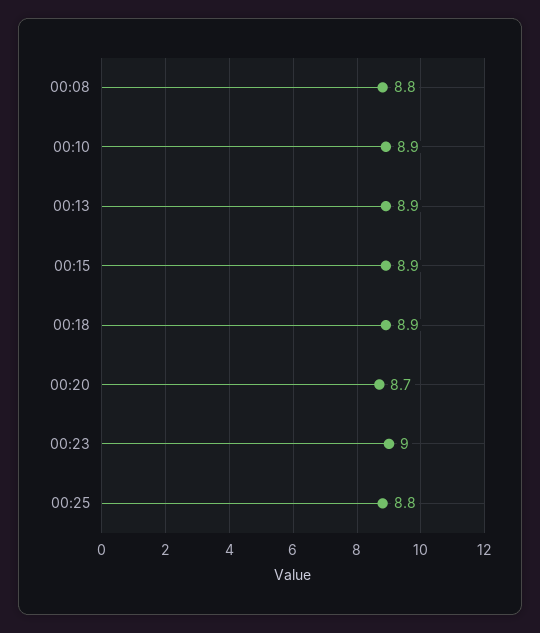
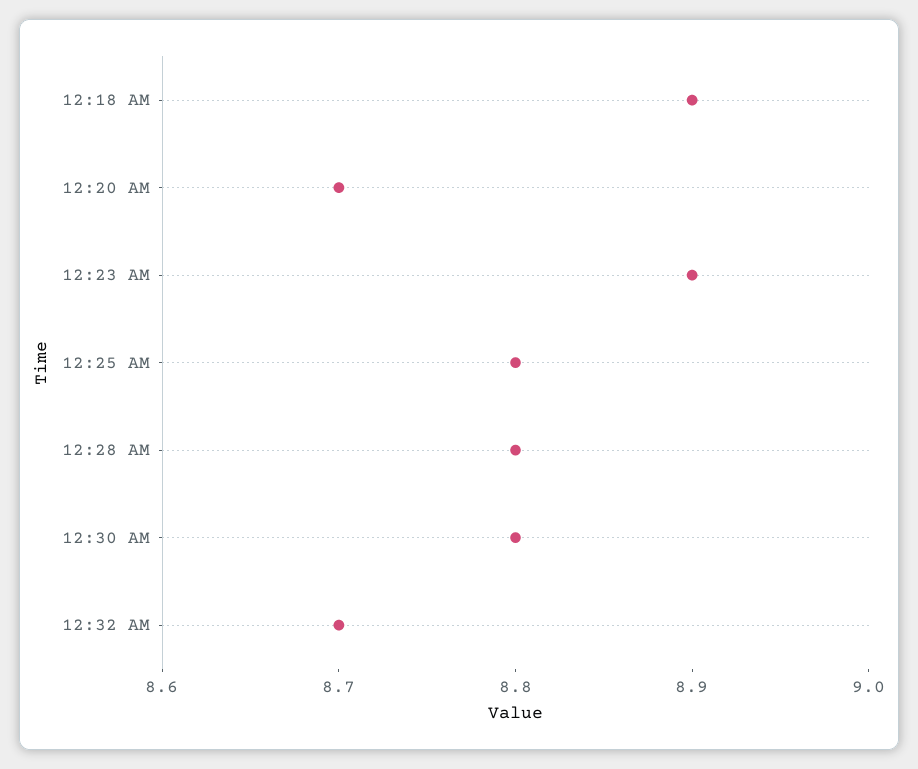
00:08: 8.8 -> none
00:10: 8.9 -> none
00:13: 8.9 -> none
00:15: 8.9 -> none
00:23: 9 -> 8.9
12:28 AM: none -> 8.8
12:30 AM: none -> 8.8
12:32 AM: none -> 8.7

